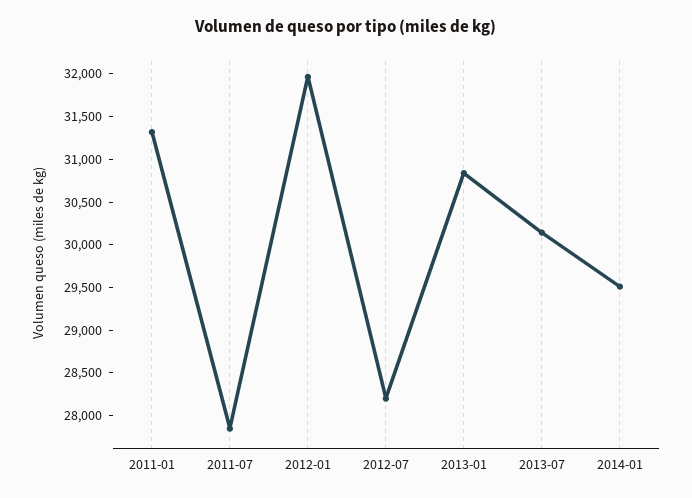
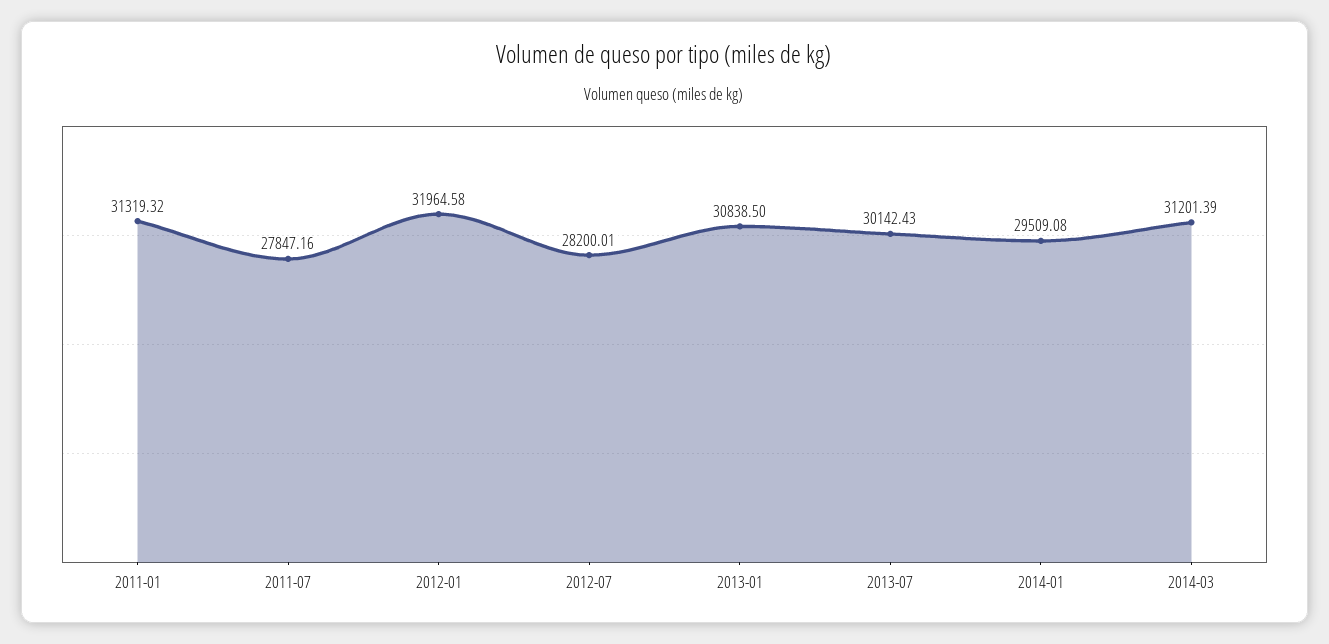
2014-03: none -> 31201.39

